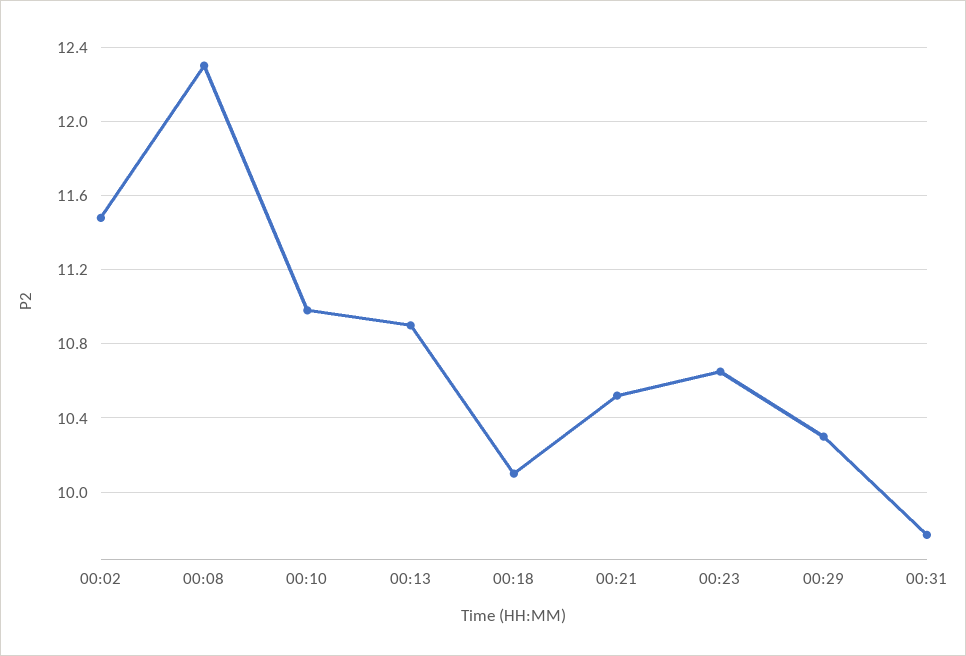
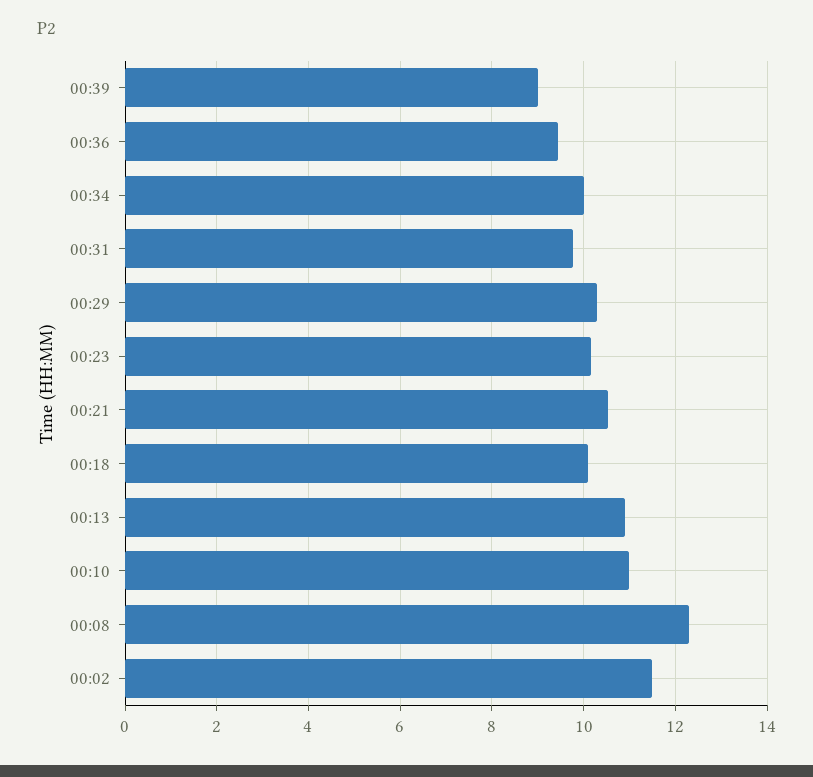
00:23: 10.65 -> 10.2
00:39: none -> 9
00:36: none -> 9.4
00:34: none -> 10

